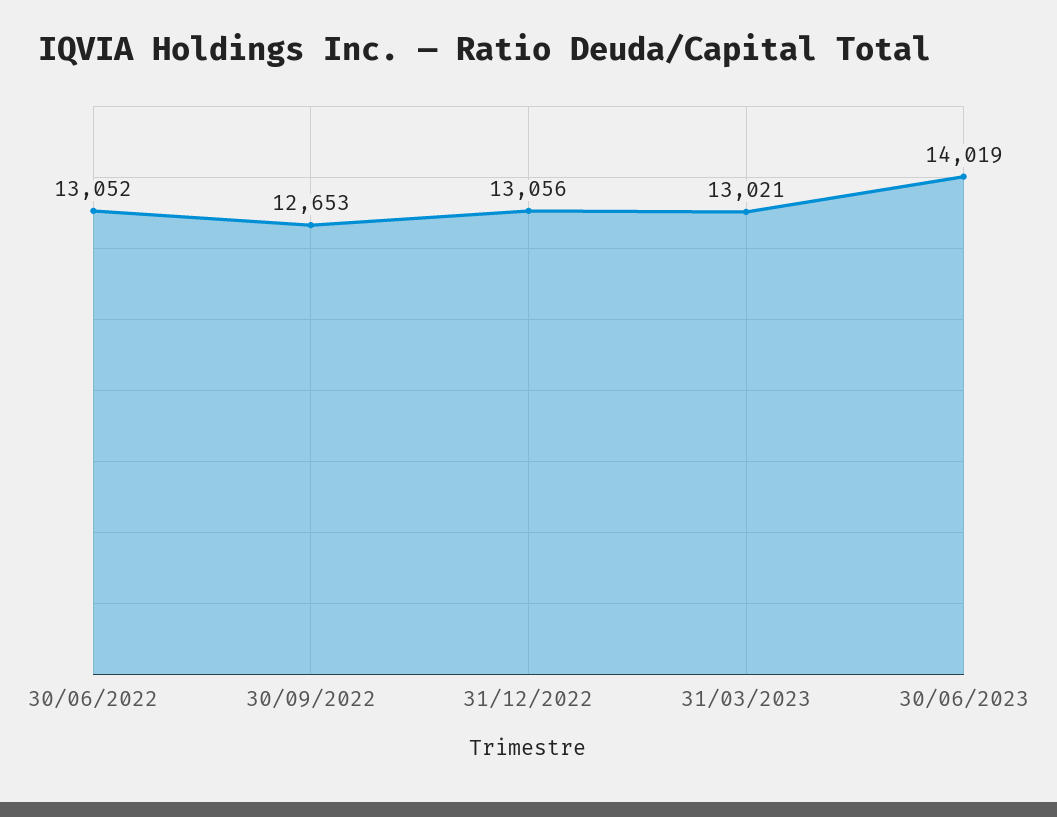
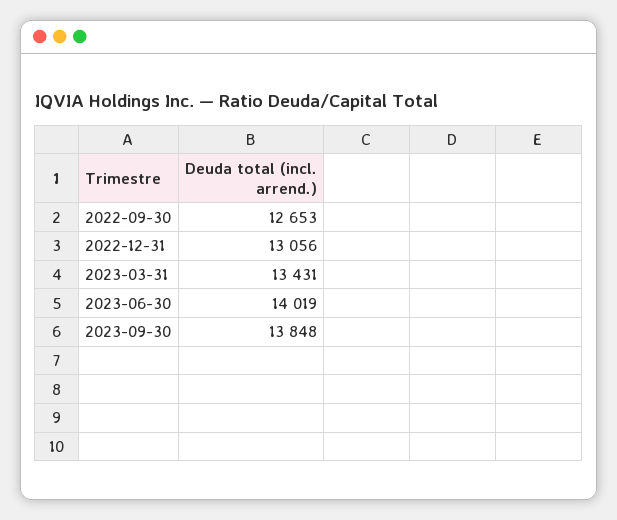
30/06/2022: 13052 -> none
31/03/2023: 13021 -> 13431
2023-09-30: none -> 13848

